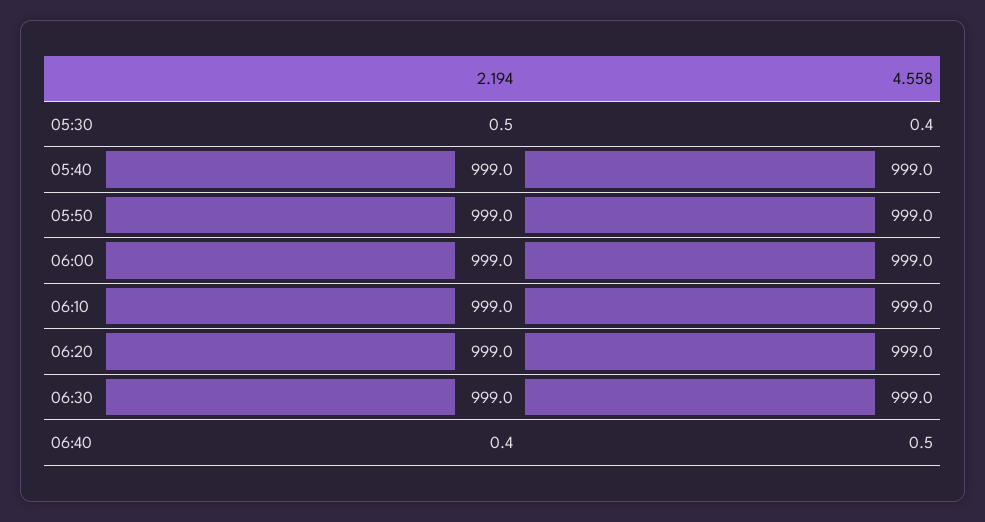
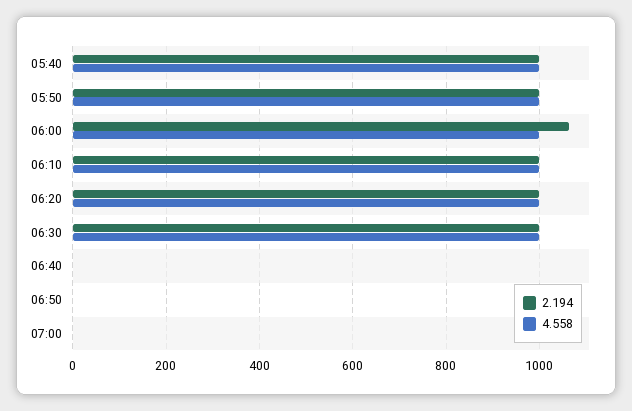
2.194, 05:30: 0.5 -> none
4.558, 05:30: 0.4 -> none
2.194, 06:00: 999 -> 1060
2.194, 06:50: none -> 0
4.558, 06:50: none -> 0
2.194, 07:00: none -> 0
4.558, 07:00: none -> 0

